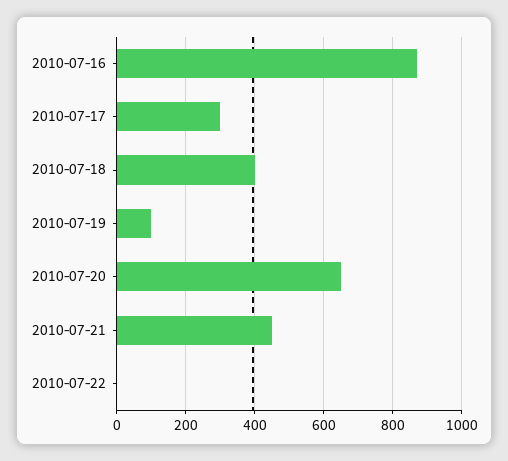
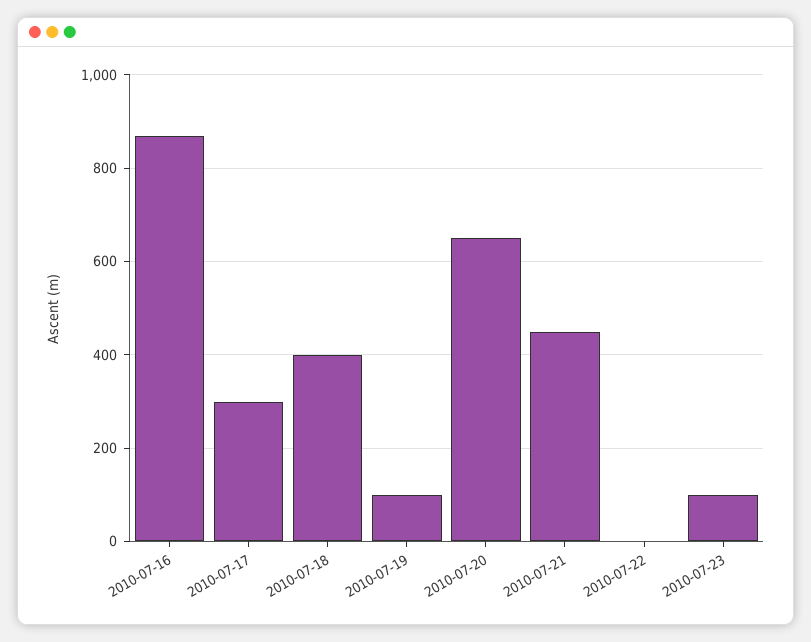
2010-07-23: none -> 100

